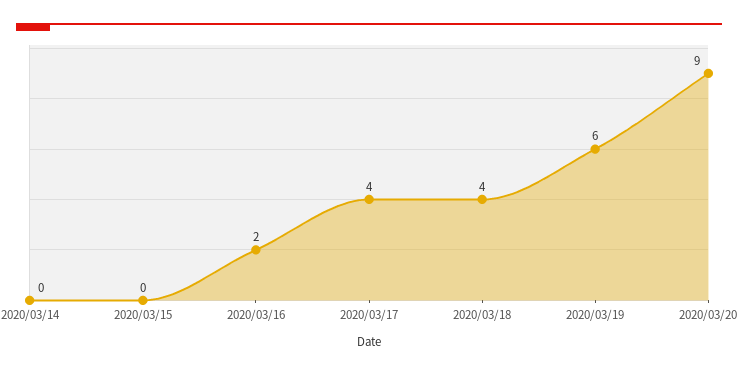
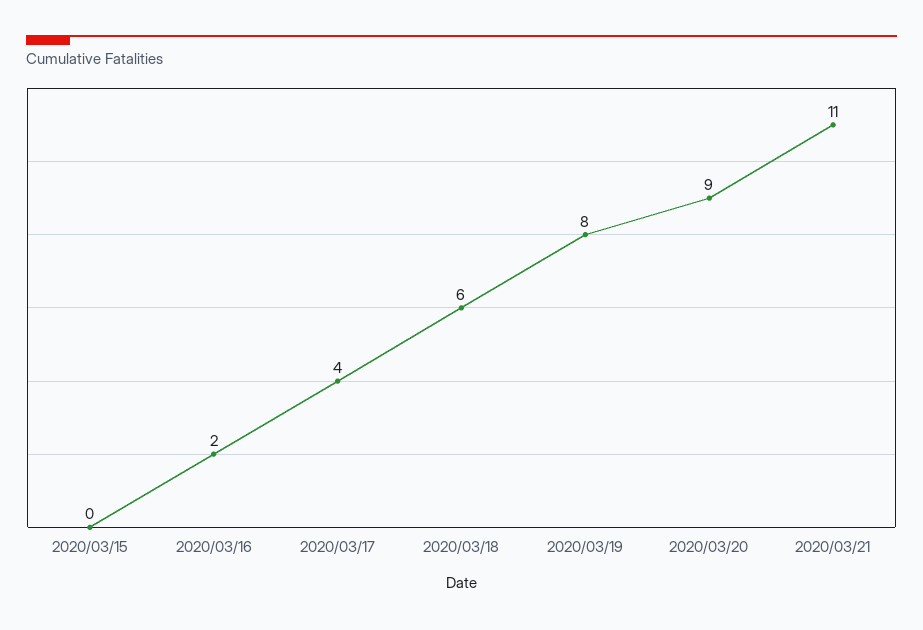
2020/03/14: 0 -> none
2020/03/18: 4 -> 6
2020/03/19: 6 -> 8
2020/03/21: none -> 11

